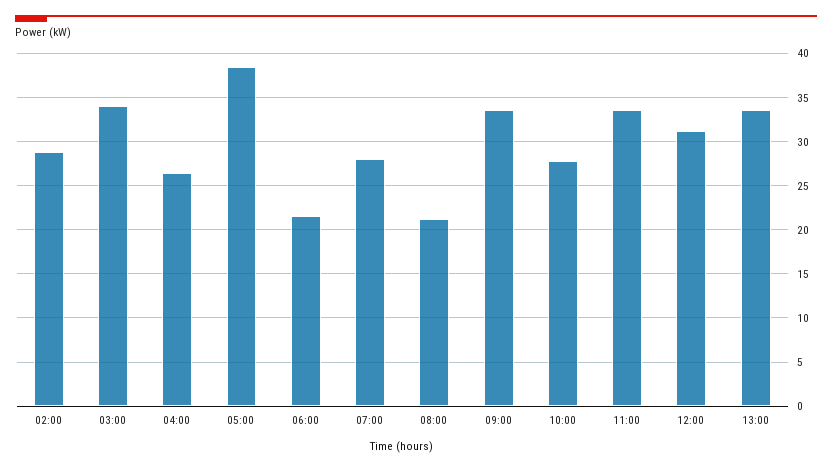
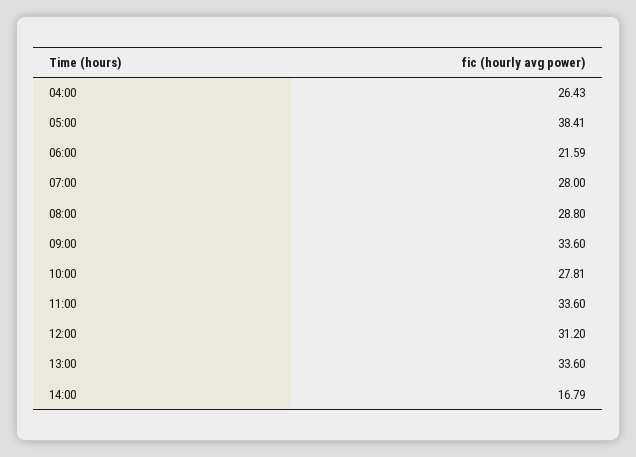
02:00: 29 -> none
03:00: 34 -> none
08:00: 21 -> 28.8
14:00: none -> 16.79

